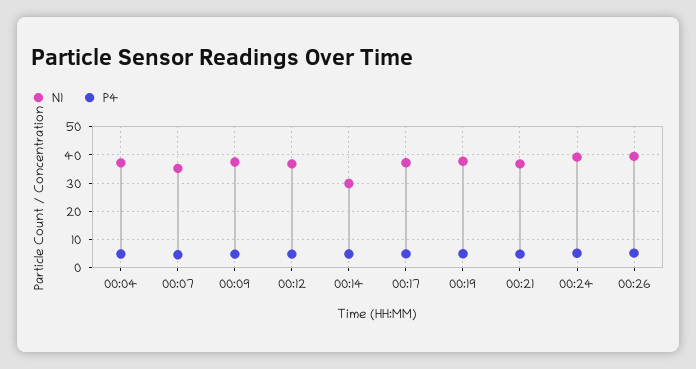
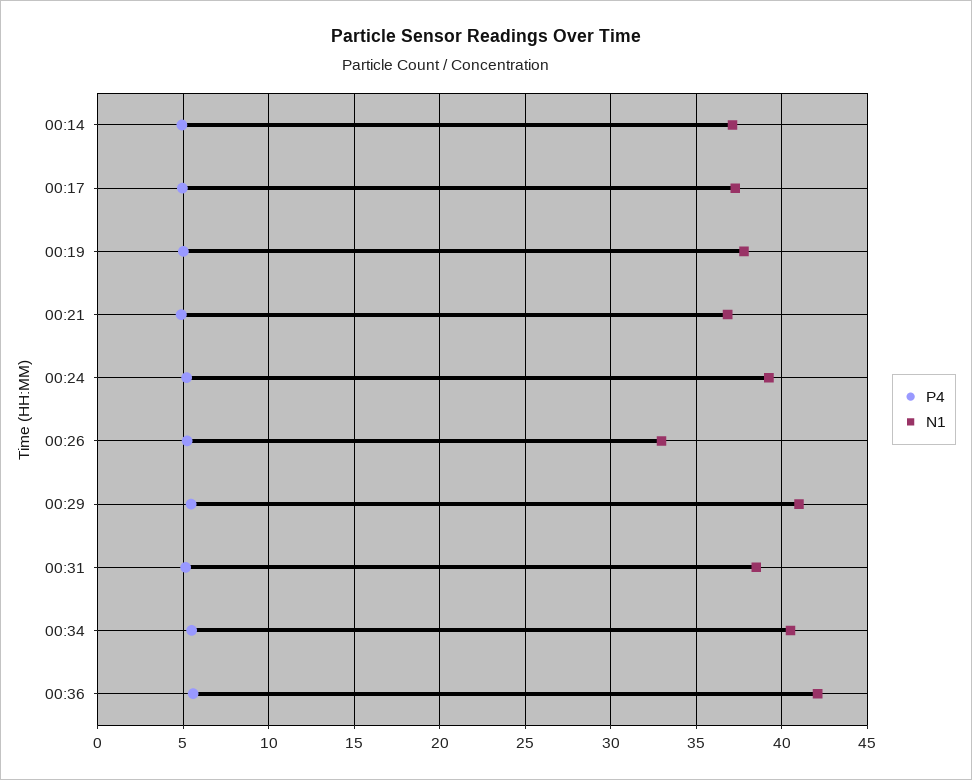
N1, 00:04: 37.5 -> none
P4, 00:04: 5 -> none
N1, 00:07: 35 -> none
P4, 00:07: 5 -> none
N1, 00:09: 37.5 -> none
P4, 00:09: 5 -> none
N1, 00:12: 37.5 -> none
P4, 00:12: 5 -> none
N1, 00:14: 30 -> 37
N1, 00:26: 40 -> 33
P4, 00:29: none -> 5.5
N1, 00:29: none -> 41
P4, 00:31: none -> 5
N1, 00:31: none -> 38.5
P4, 00:34: none -> 5.5
N1, 00:34: none -> 40.5
P4, 00:36: none -> 5.5
N1, 00:36: none -> 42

